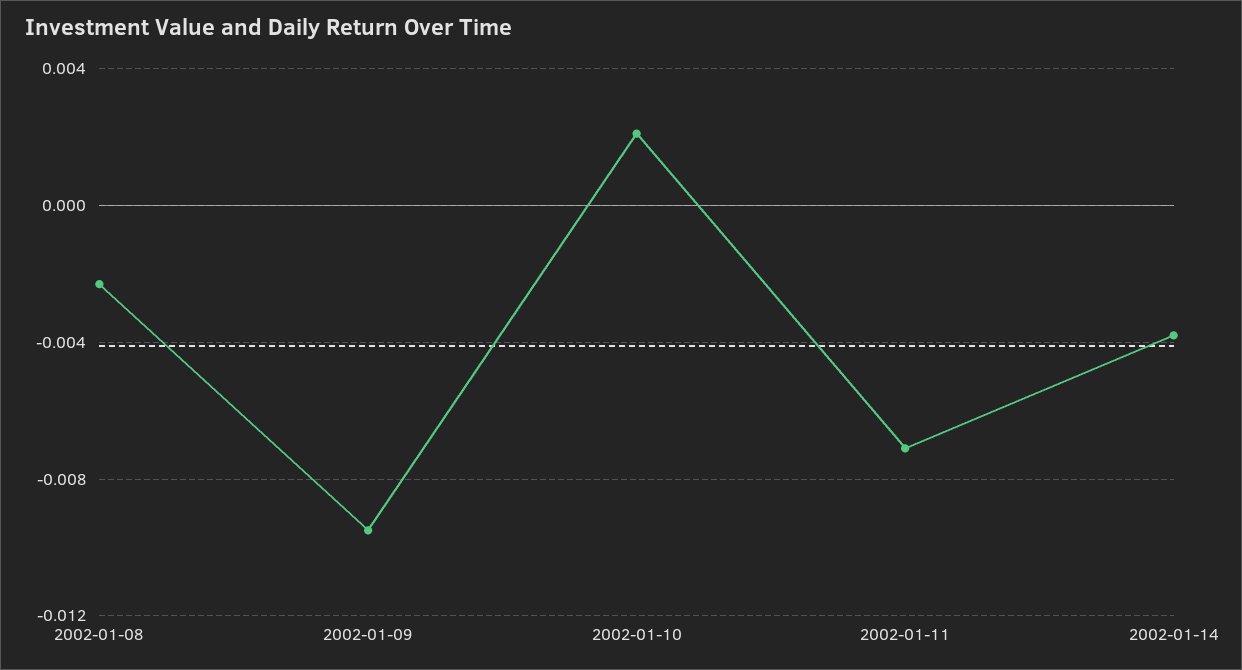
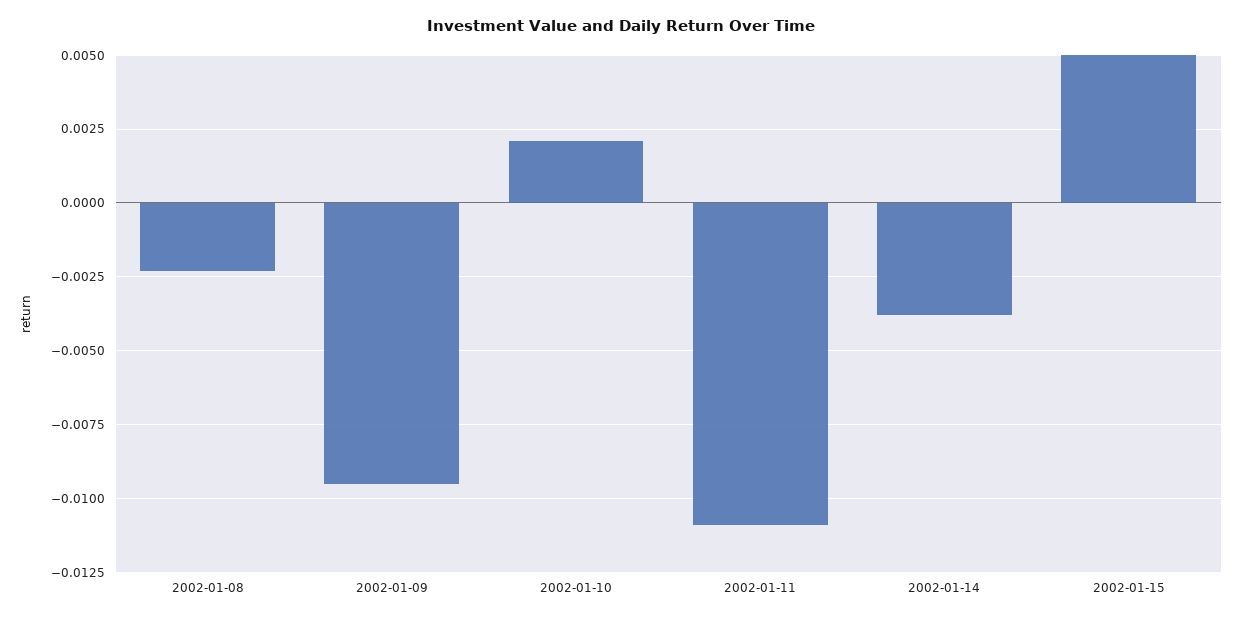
2002-01-11: -0.007 -> -0.011
2002-01-15: none -> 0.005

